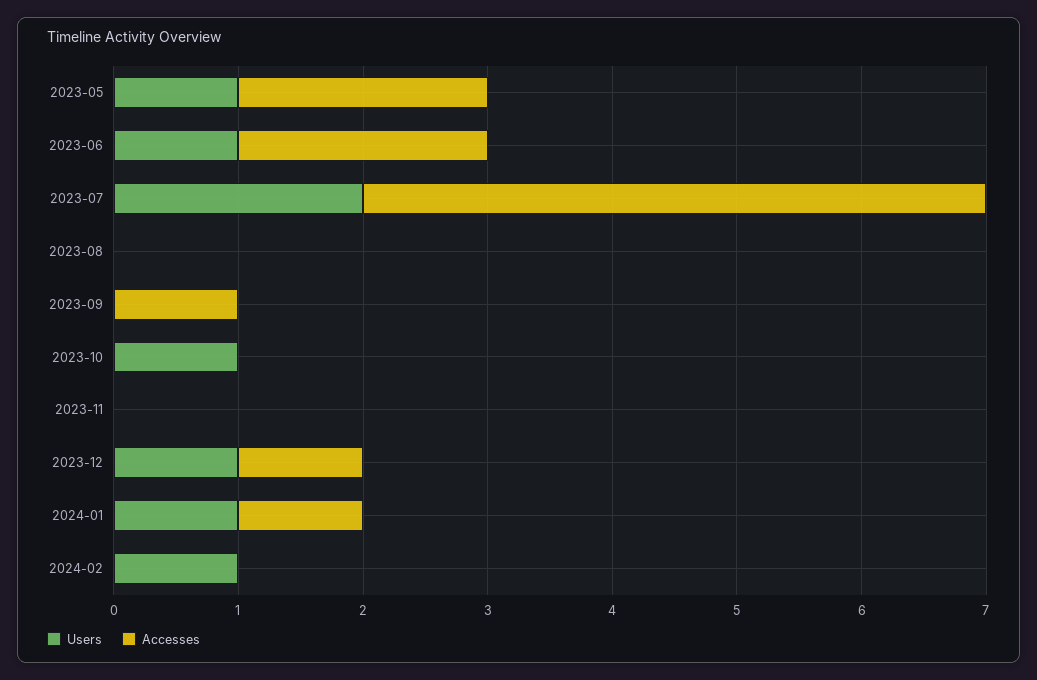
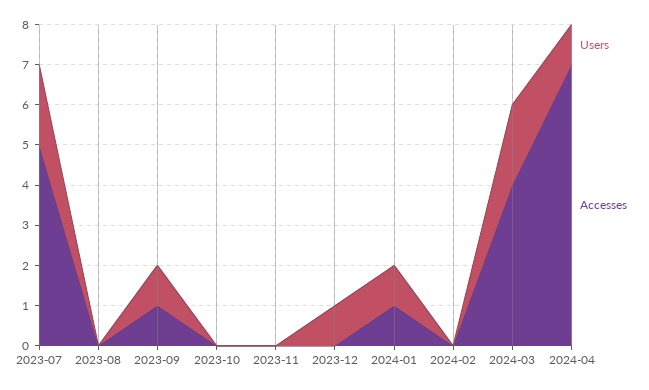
Users, 2023-05: 1 -> none
Accesses, 2023-05: 2 -> none
Users, 2023-06: 1 -> none
Accesses, 2023-06: 2 -> none
Users, 2023-09: 0 -> 1
Users, 2023-10: 1 -> 0
Accesses, 2023-12: 1 -> 0
Users, 2024-02: 1 -> 0
Users, 2024-03: none -> 2
Accesses, 2024-03: none -> 4
Users, 2024-04: none -> 1
Accesses, 2024-04: none -> 7

